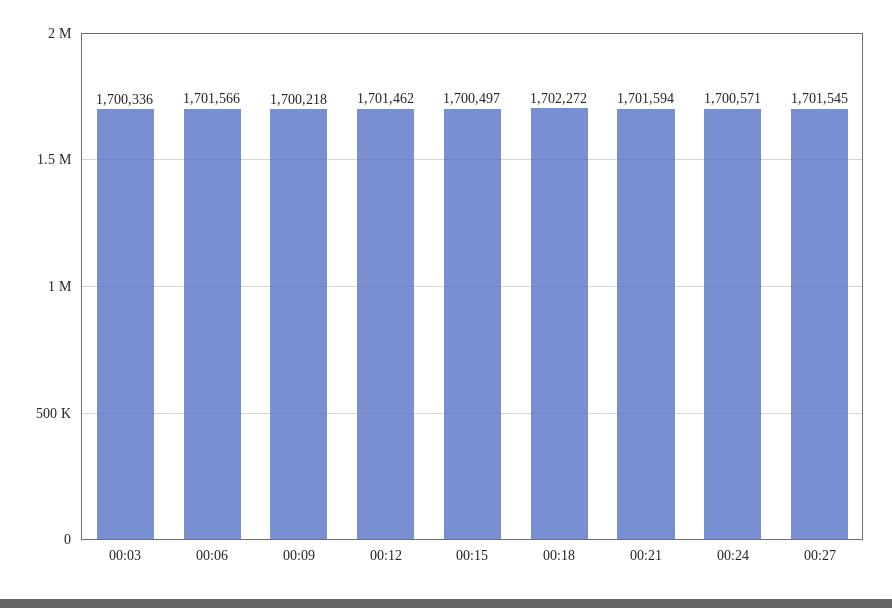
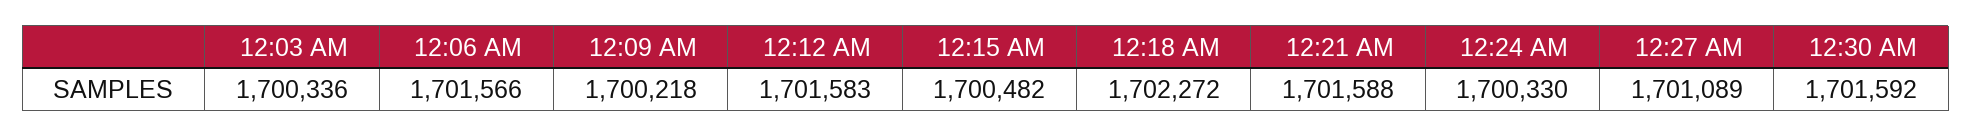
00:12: 1701462 -> 1701583
00:15: 1700497 -> 1700482
00:21: 1701594 -> 1701588
00:24: 1700571 -> 1700330
00:27: 1701545 -> 1701089
12:30 AM: none -> 1701592

